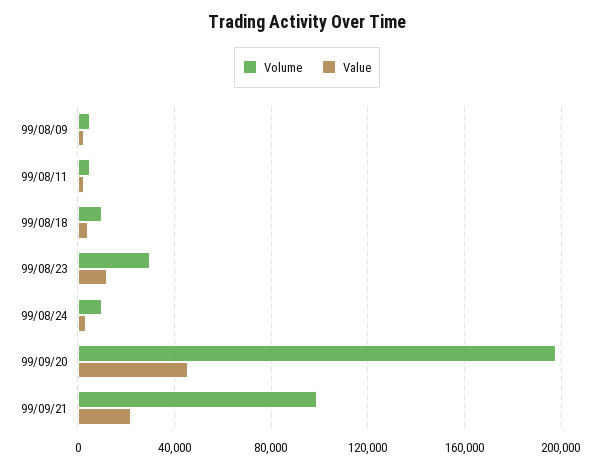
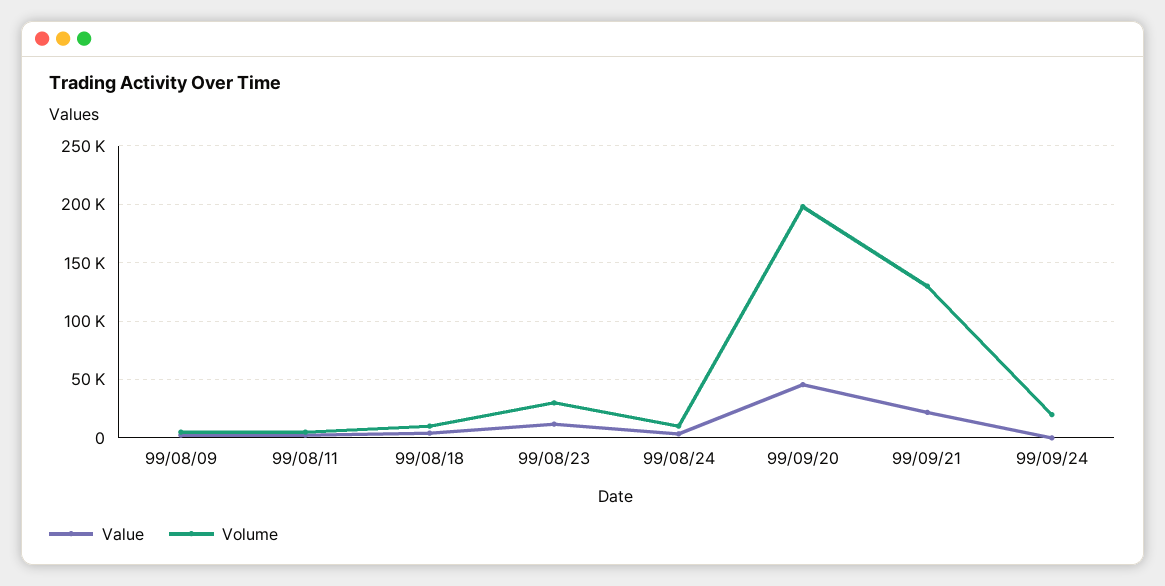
Volume, 99/09/21: 100000 -> 130000
Value, 99/09/24: none -> 0
Volume, 99/09/24: none -> 20000

